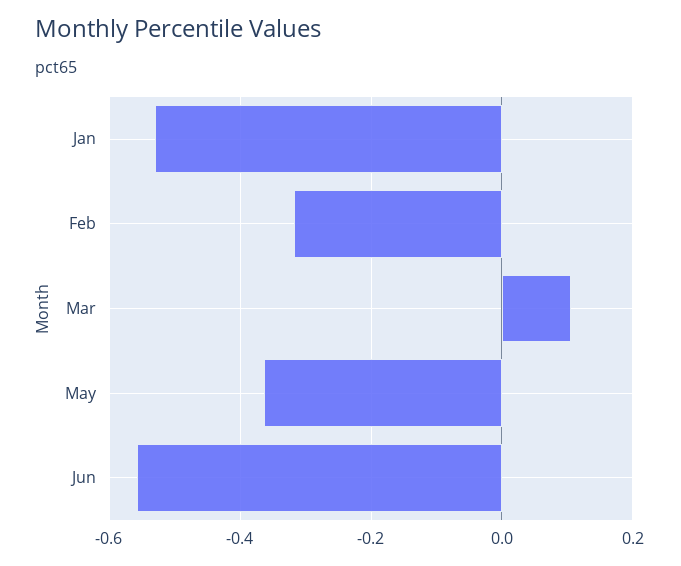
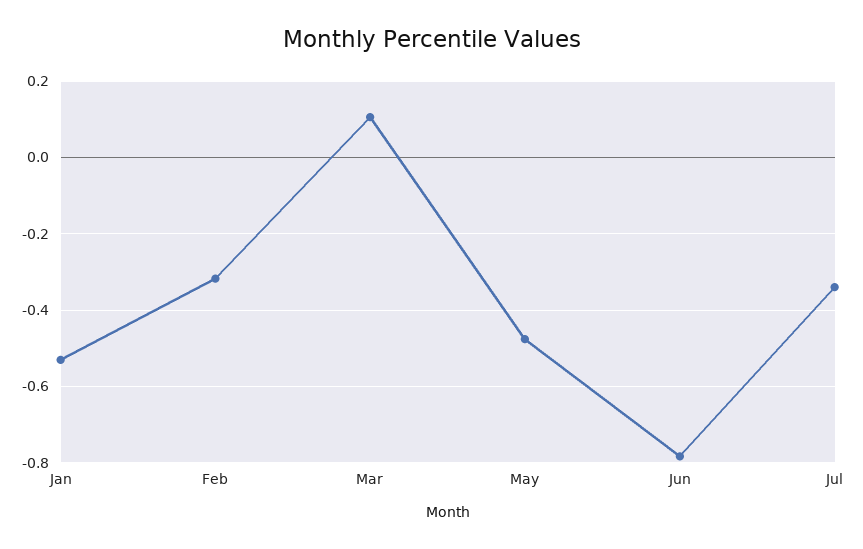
May: -0.36 -> -0.48
Jun: -0.56 -> -0.78
Jul: none -> -0.34

